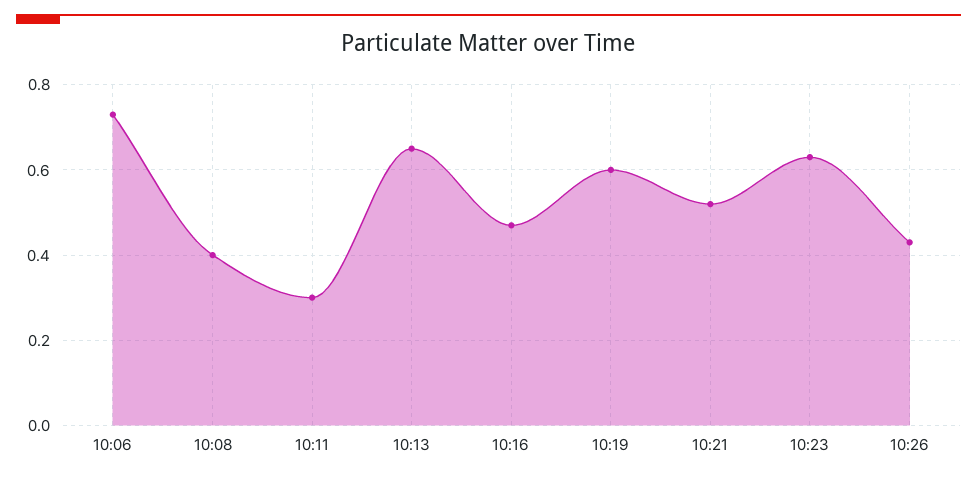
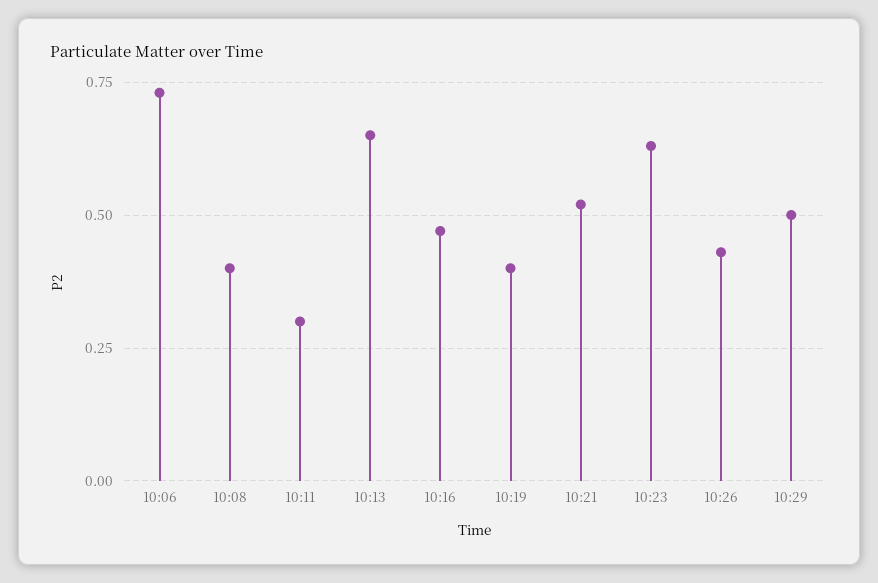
10:19: 0.6 -> 0.4
10:29: none -> 0.5

